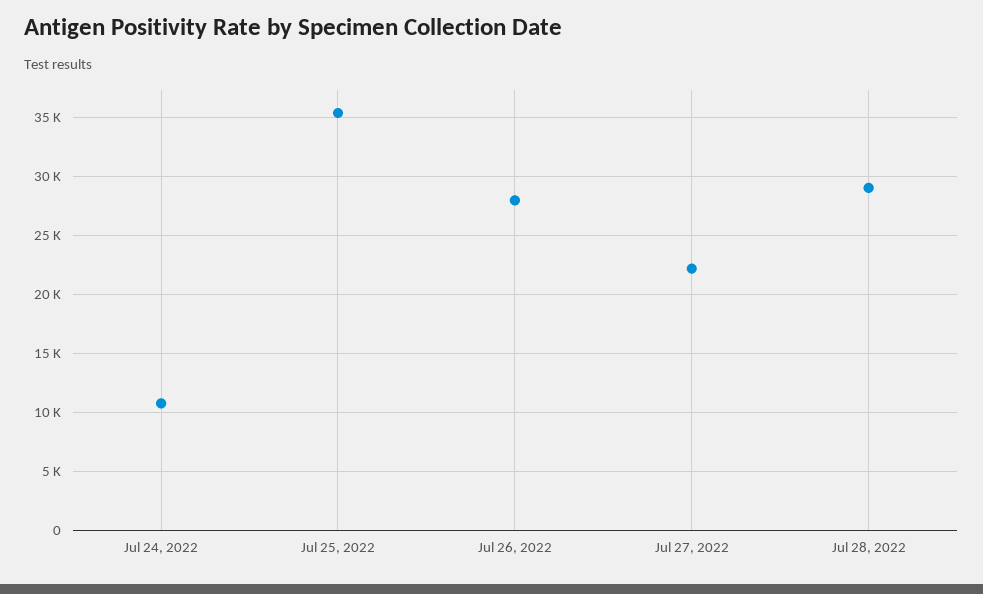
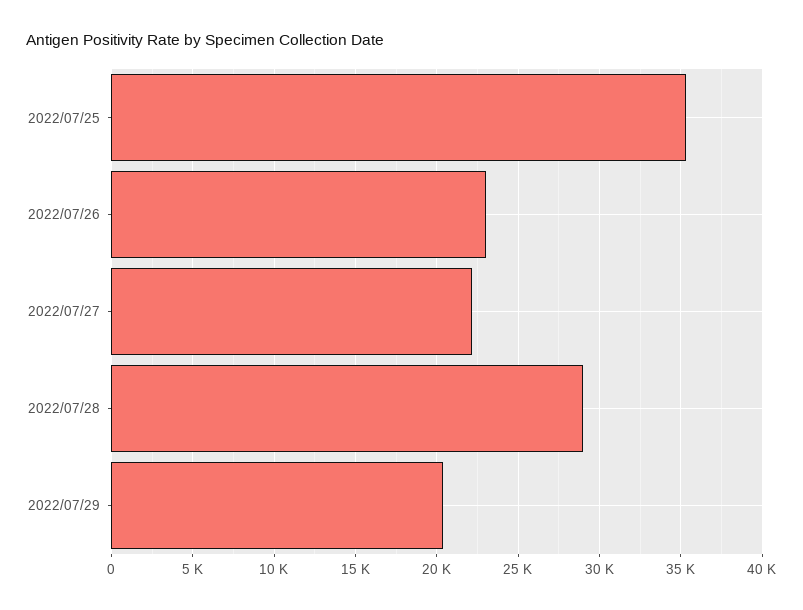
Jul 24, 2022: 11000 -> none
Jul 26, 2022: 28000 -> 23000
2022/07/29: none -> 20500

